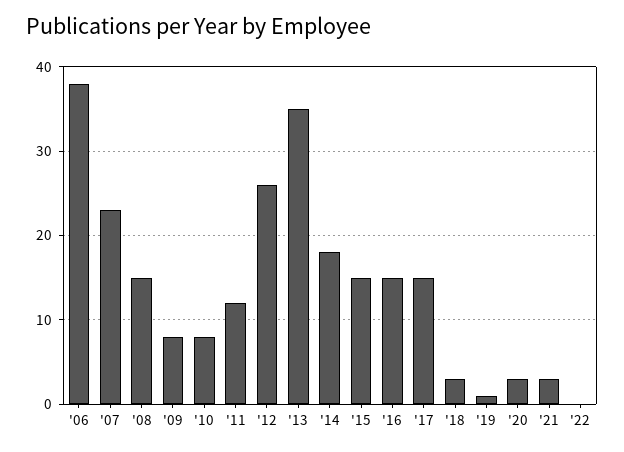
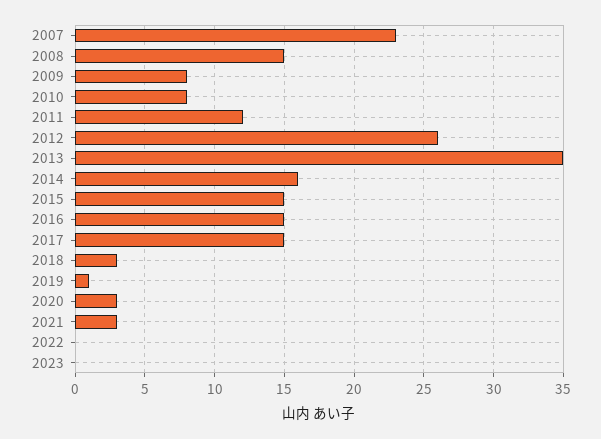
'06: 38 -> none
'14: 18 -> 16
2023: none -> 0

